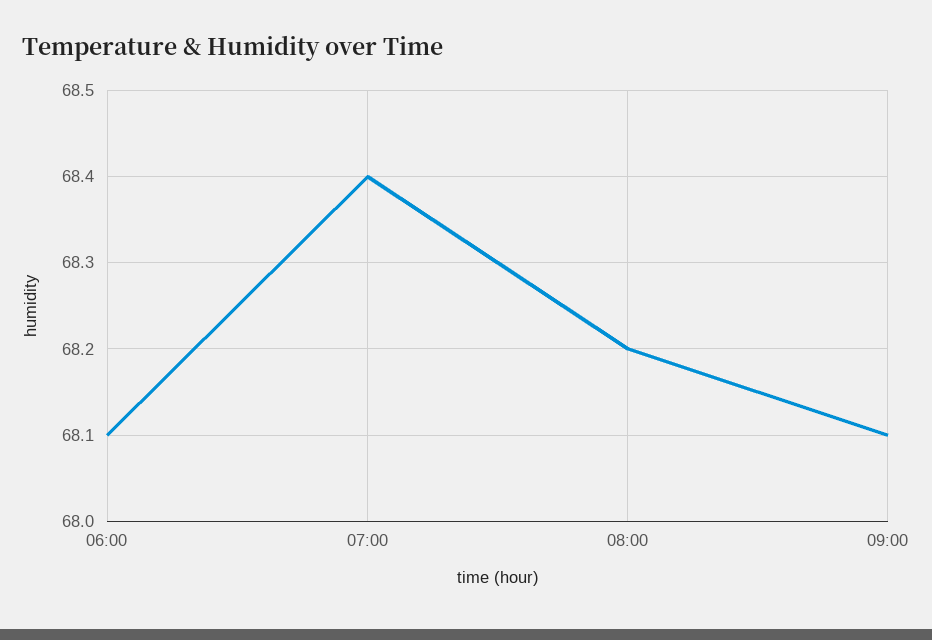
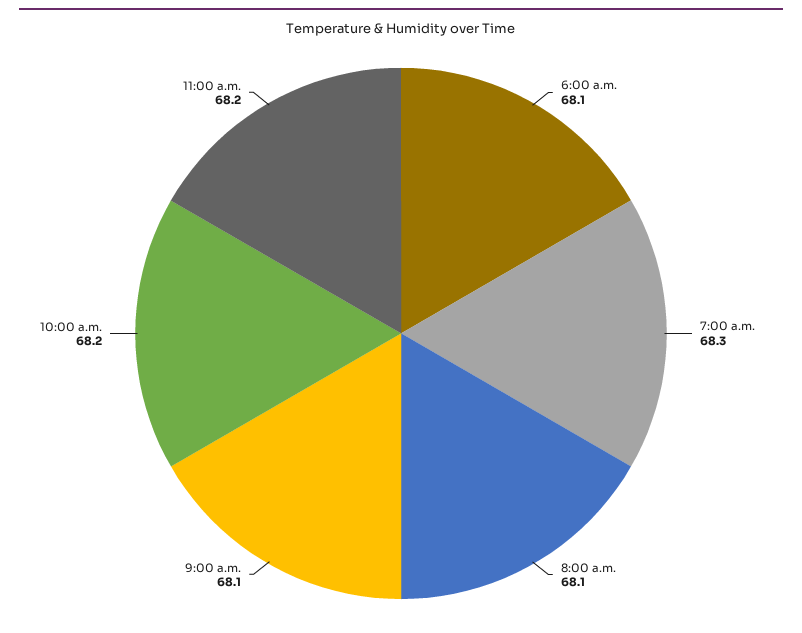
07:00: 68.4 -> 68.3
08:00: 68.2 -> 68.1
10:00 a.m.: none -> 68.2
11:00 a.m.: none -> 68.2

